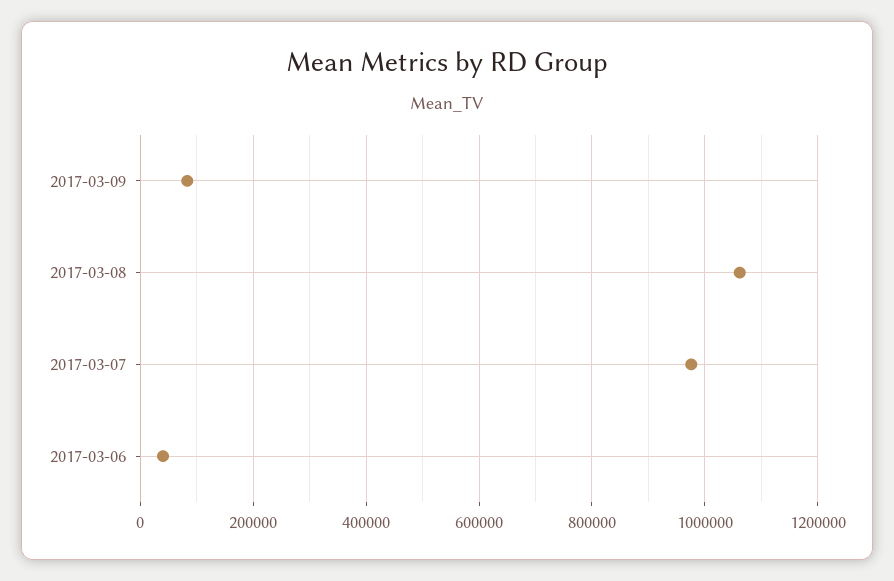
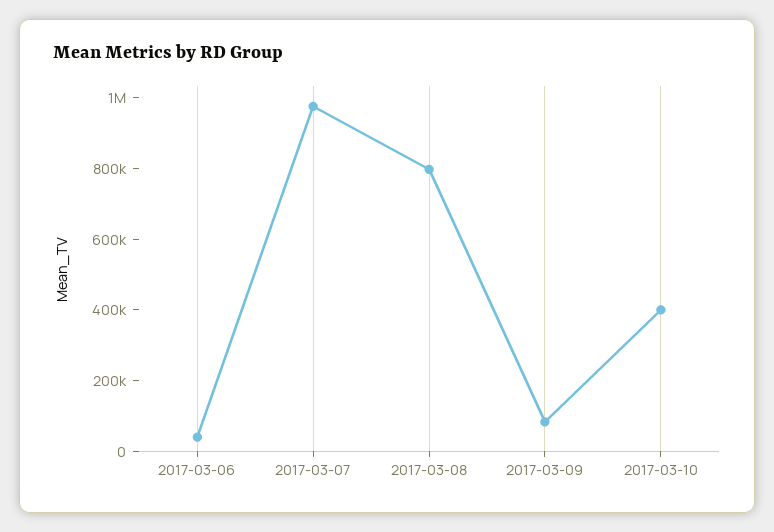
2017-03-08: 1060000 -> 800000
2017-03-10: none -> 400000

